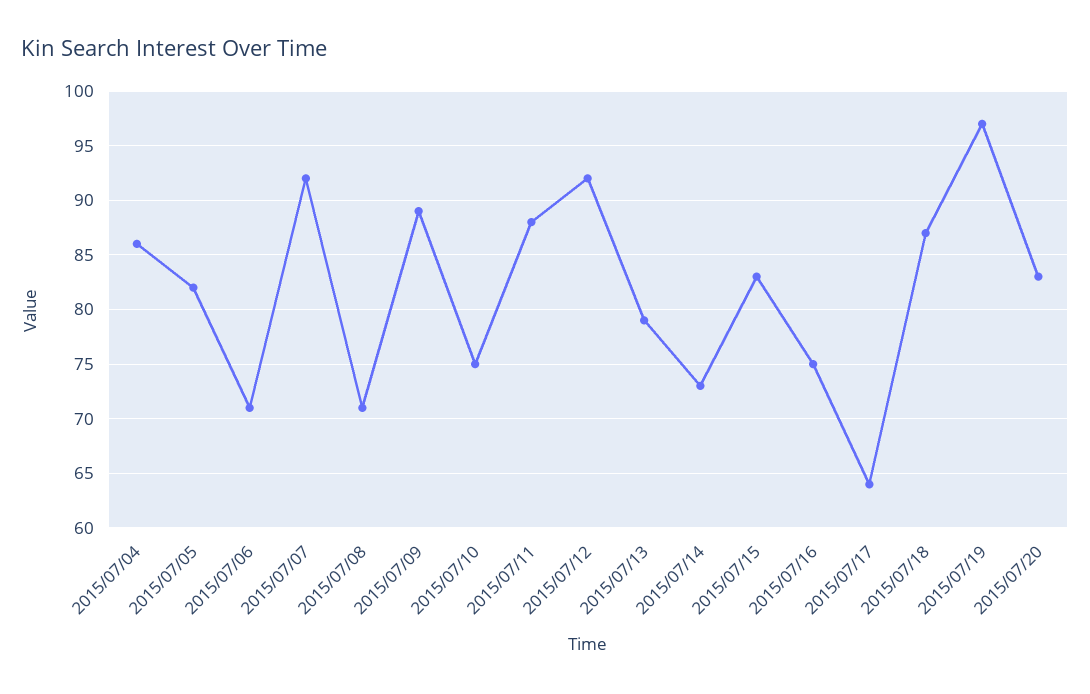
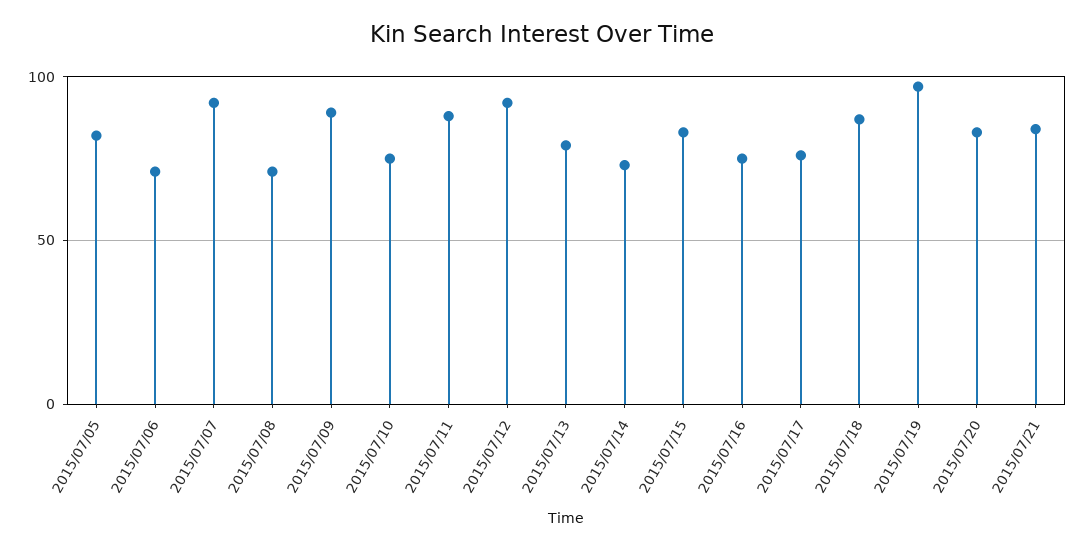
2015/07/04: 86 -> none
2015/07/17: 64 -> 75
2015/07/21: none -> 85

